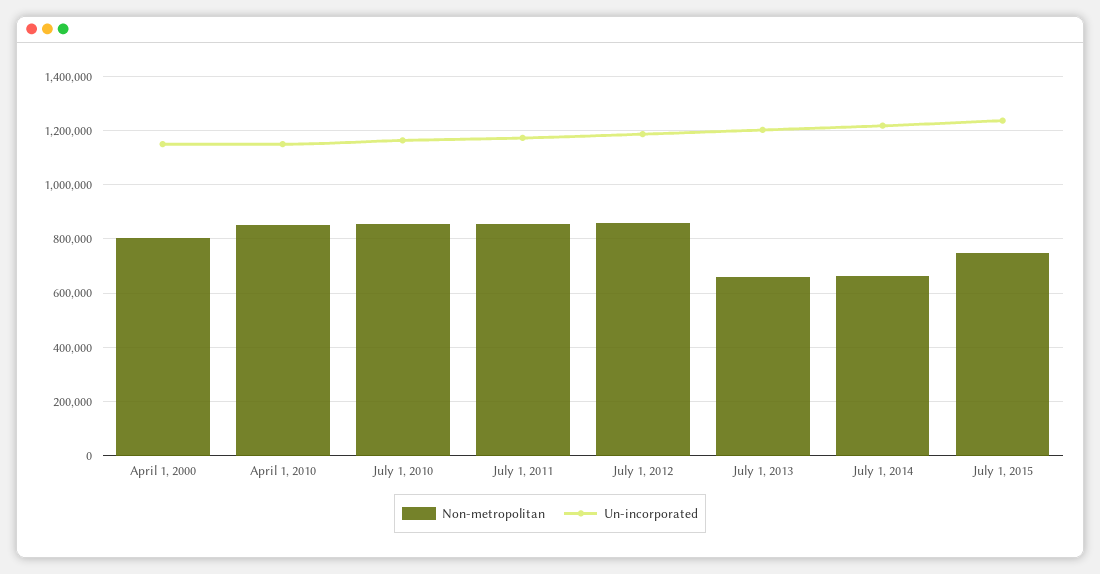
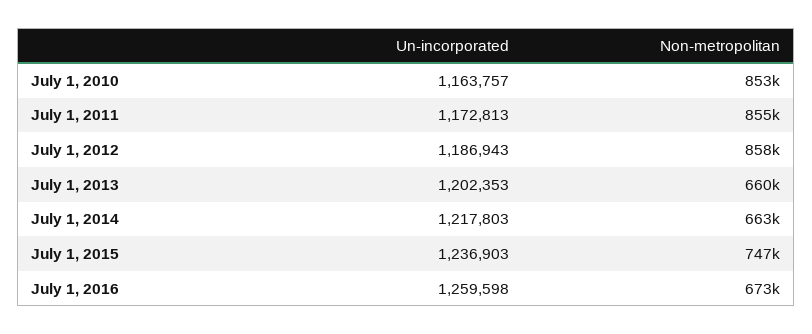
Non-metropolitan, April 1, 2000: 800000 -> none
Un-incorporated, April 1, 2000: 1150000 -> none
Non-metropolitan, April 1, 2010: 850000 -> none
Un-incorporated, April 1, 2010: 1150000 -> none
Un-incorporated, July 1, 2016: none -> 1259598
Non-metropolitan, July 1, 2016: none -> 673000

